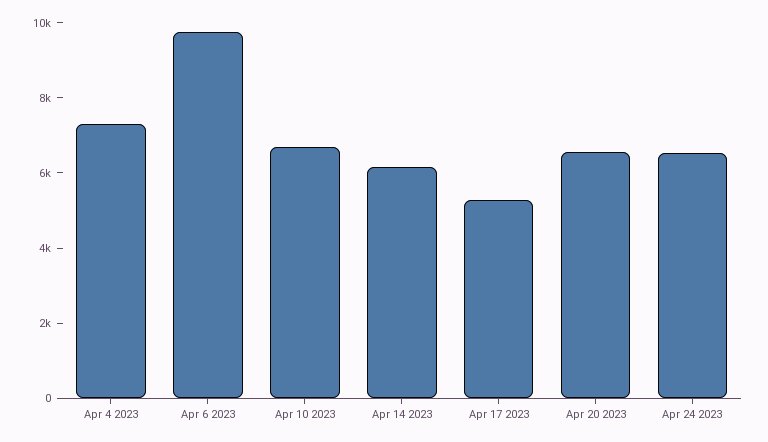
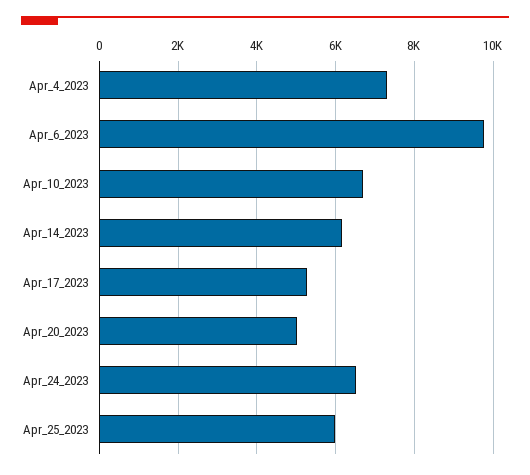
Apr 20 2023: 6500 -> 5000
Apr_25_2023: none -> 6000

